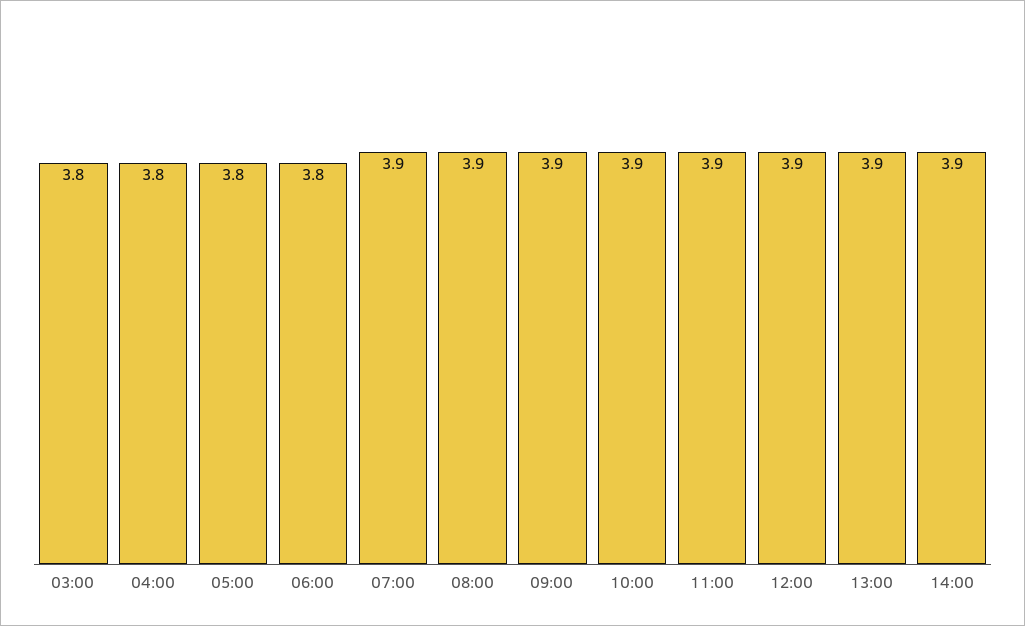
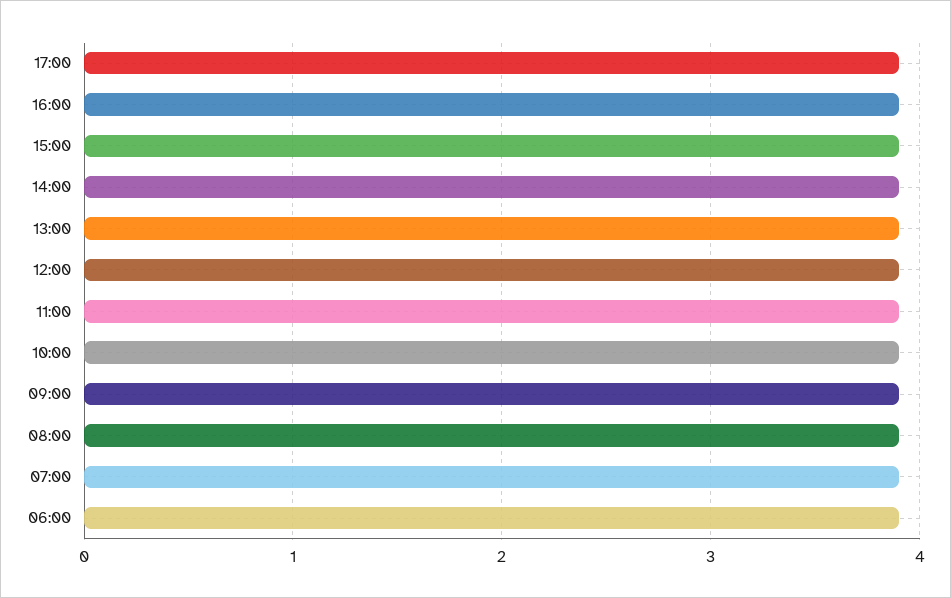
03:00: 3.8 -> none
04:00: 3.8 -> none
05:00: 3.8 -> none
06:00: 3.8 -> 3.9
17:00: none -> 3.9
16:00: none -> 3.9
15:00: none -> 3.9

